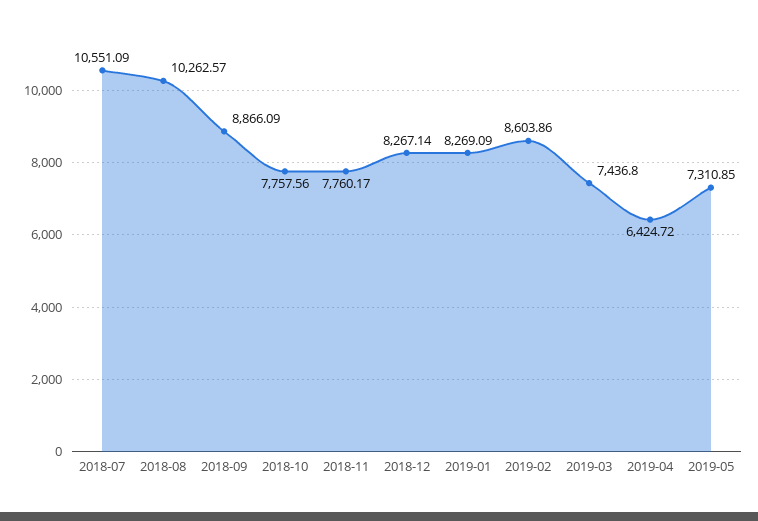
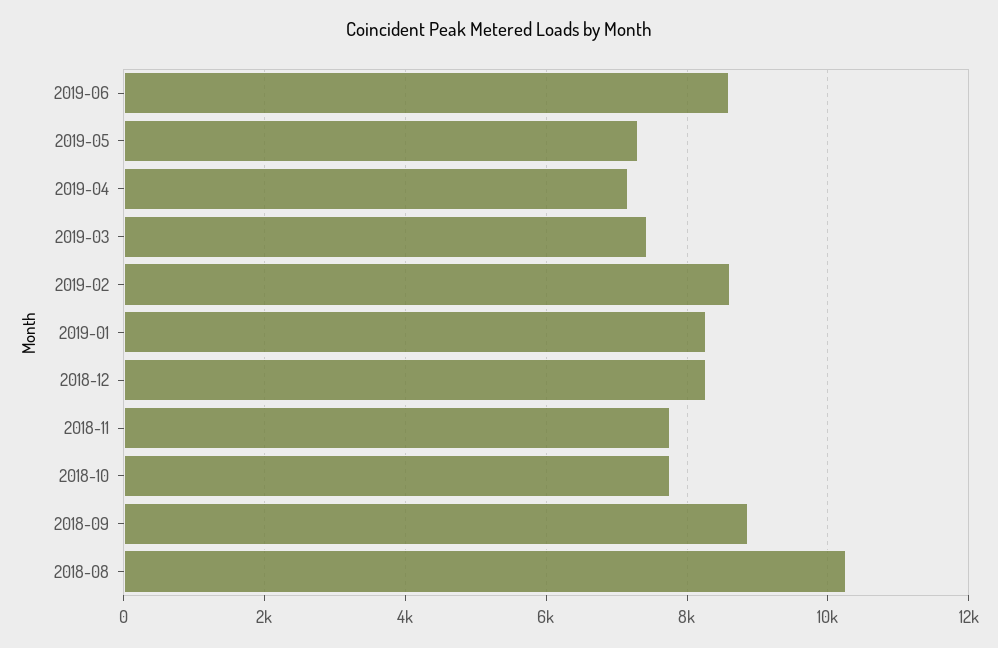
2018-07: 10551.09 -> none
2019-04: 6424.72 -> 7200
2019-06: none -> 8600

